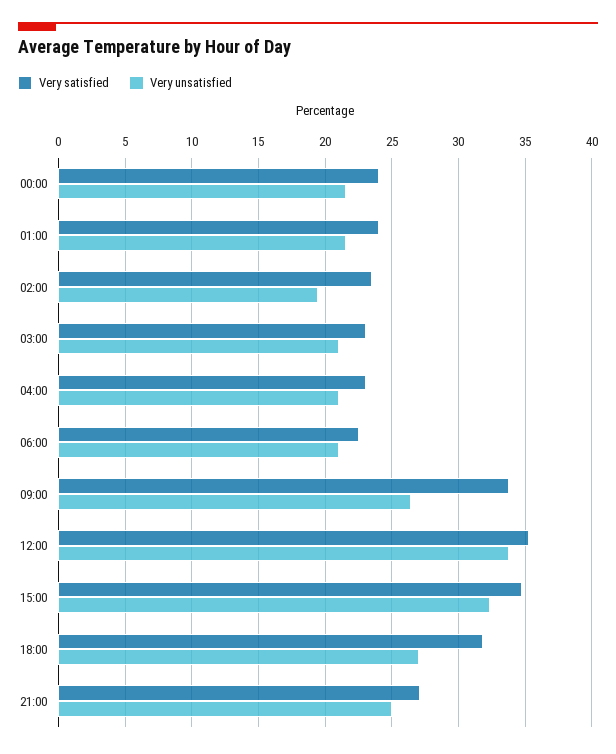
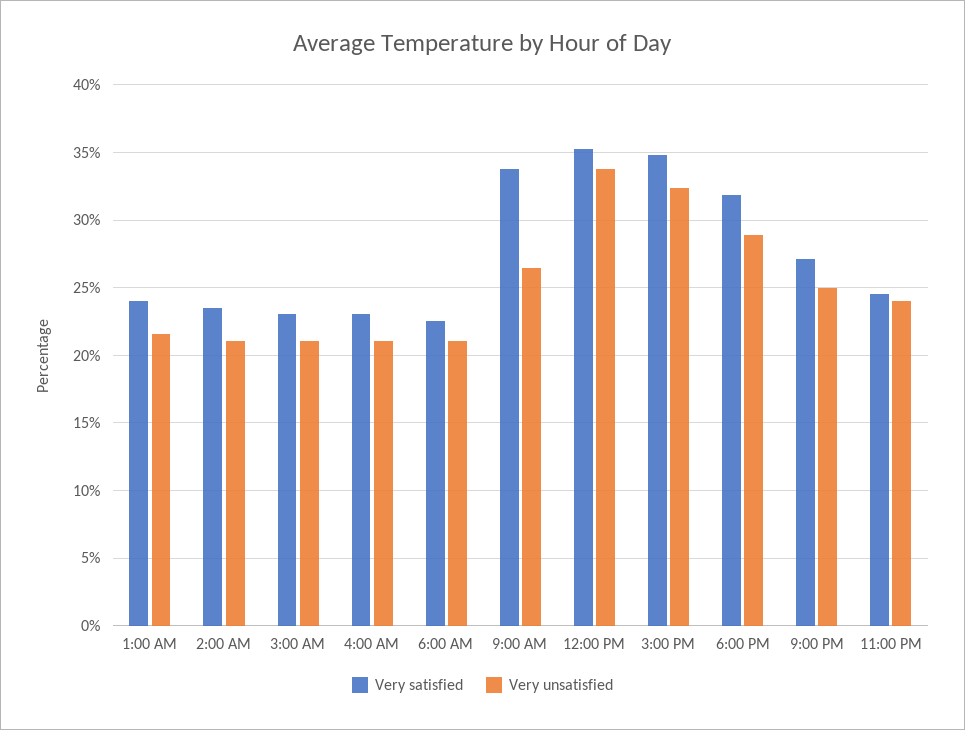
Very satisfied, 00:00: 24 -> none
Very unsatisfied, 00:00: 21.5 -> none
Very unsatisfied, 02:00: 19.5 -> 21
Very unsatisfied, 18:00: 27 -> 29
Very satisfied, 11:00 PM: none -> 24.5
Very unsatisfied, 11:00 PM: none -> 24

